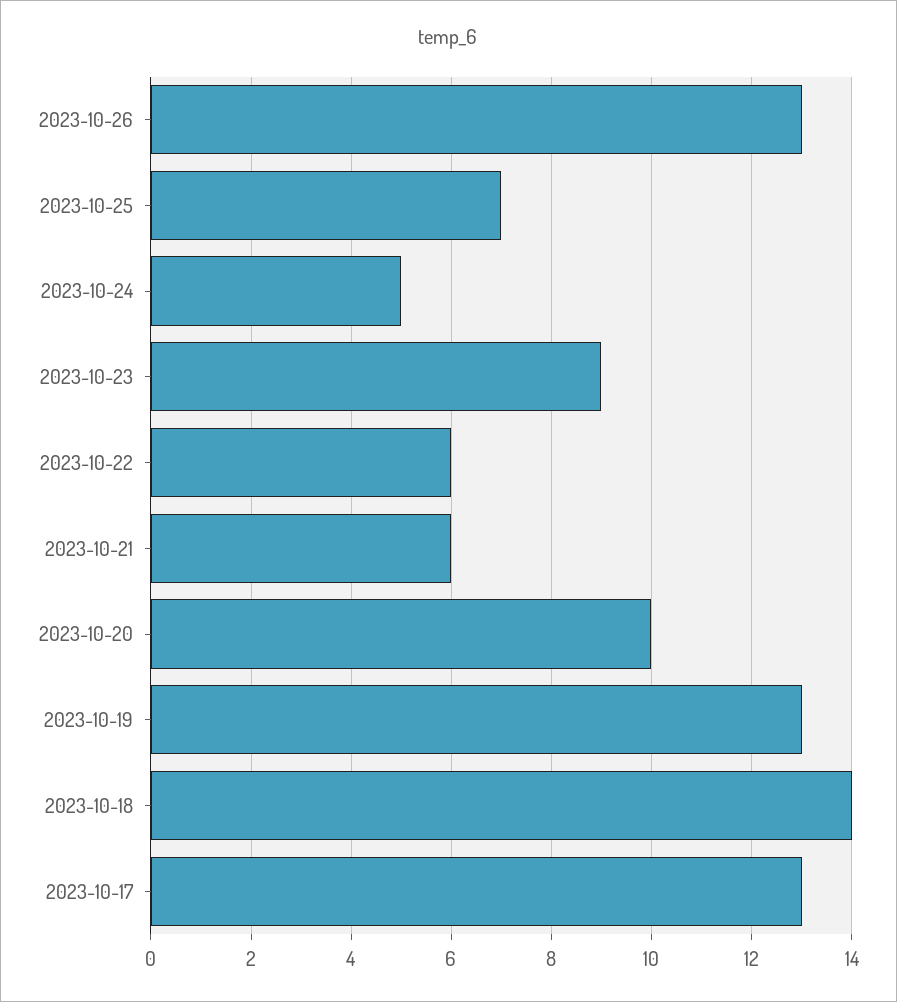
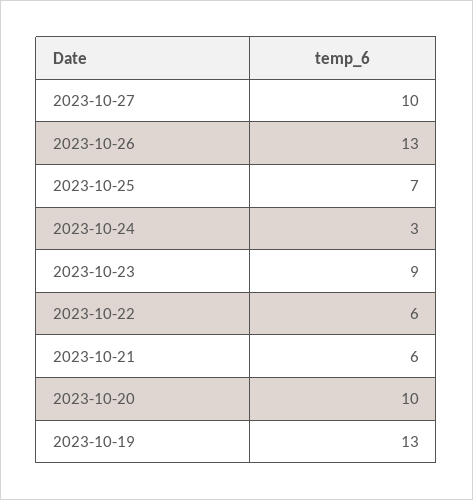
2023-10-24: 5 -> 3
2023-10-18: 14 -> none
2023-10-17: 13 -> none
2023-10-27: none -> 10

